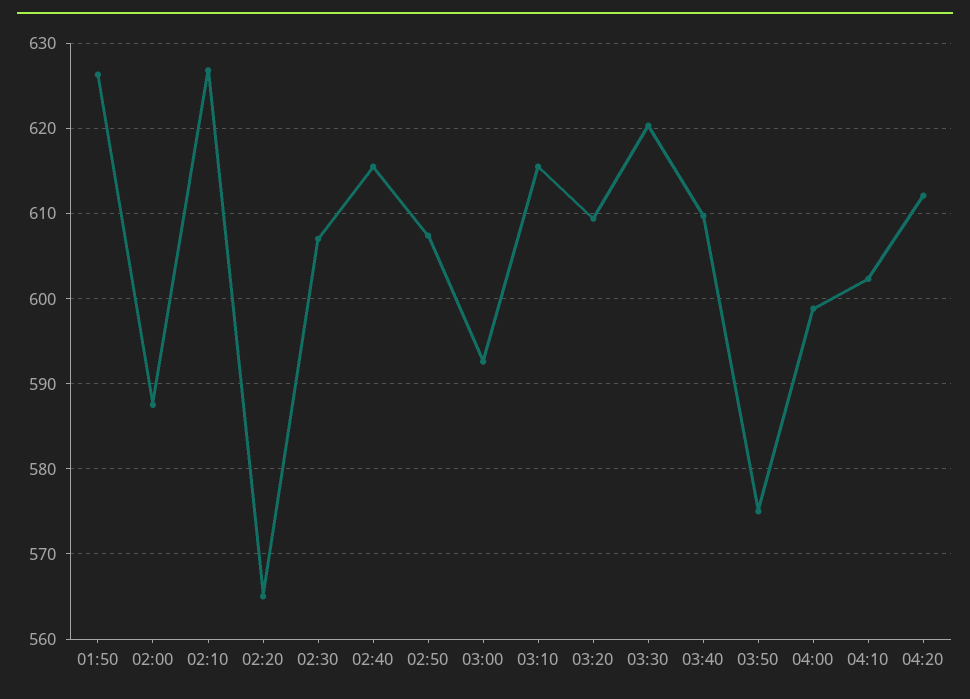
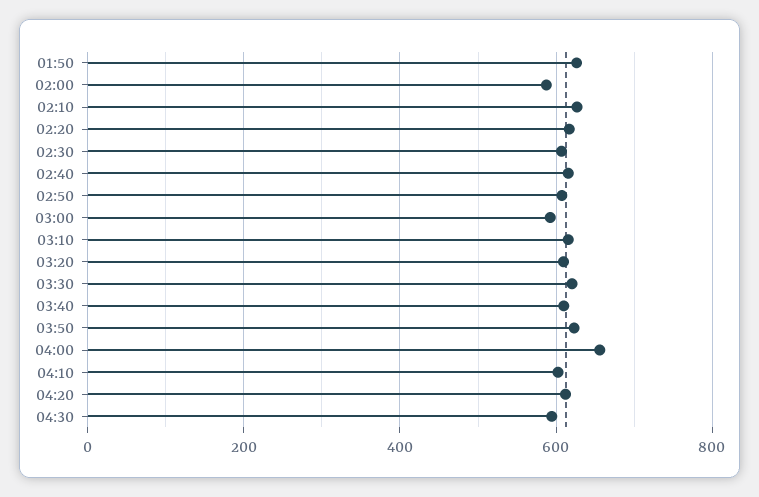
02:20: 565 -> 620
03:50: 575 -> 620
04:00: 599 -> 660
04:30: none -> 600

